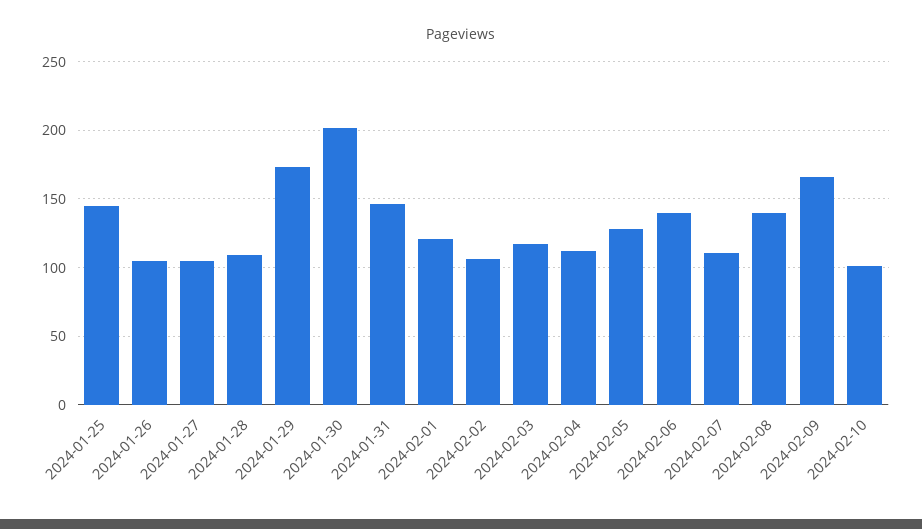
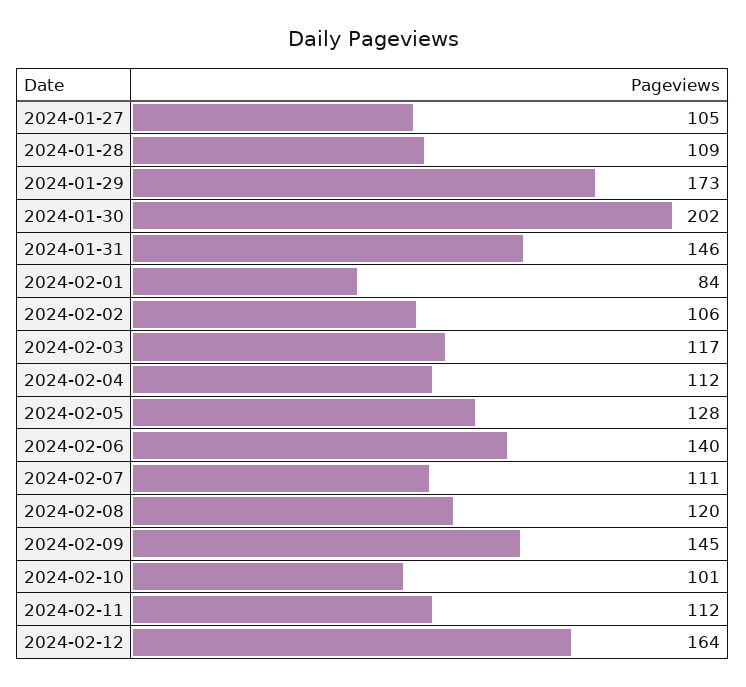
2024-01-25: 145 -> none
2024-01-26: 105 -> none
2024-02-01: 120 -> 84
2024-02-08: 140 -> 120
2024-02-09: 165 -> 145
2024-02-11: none -> 112
2024-02-12: none -> 164

